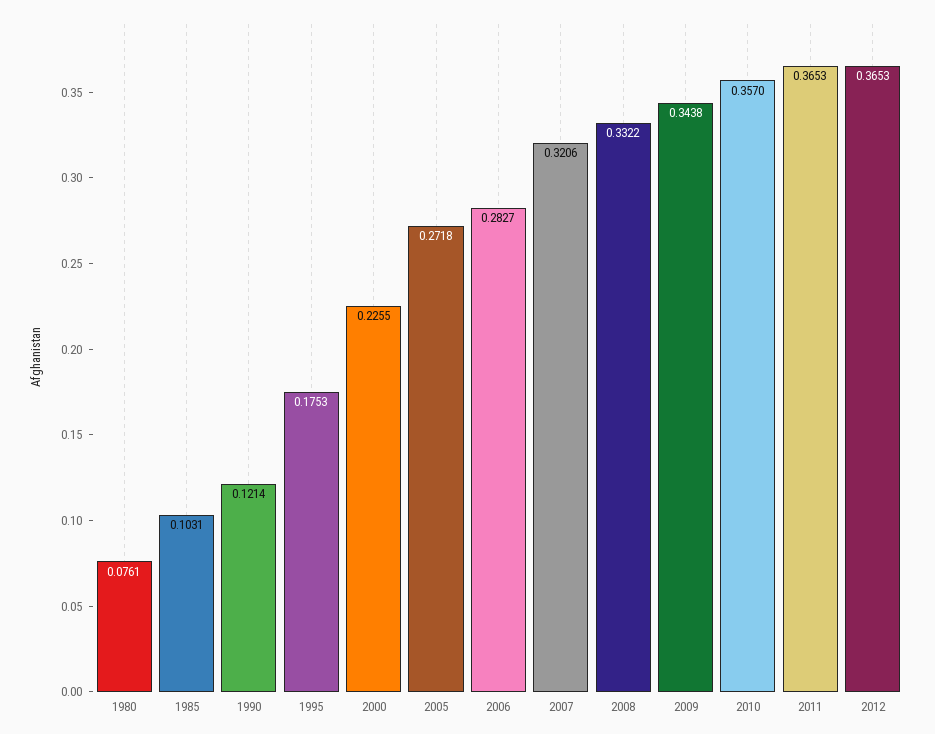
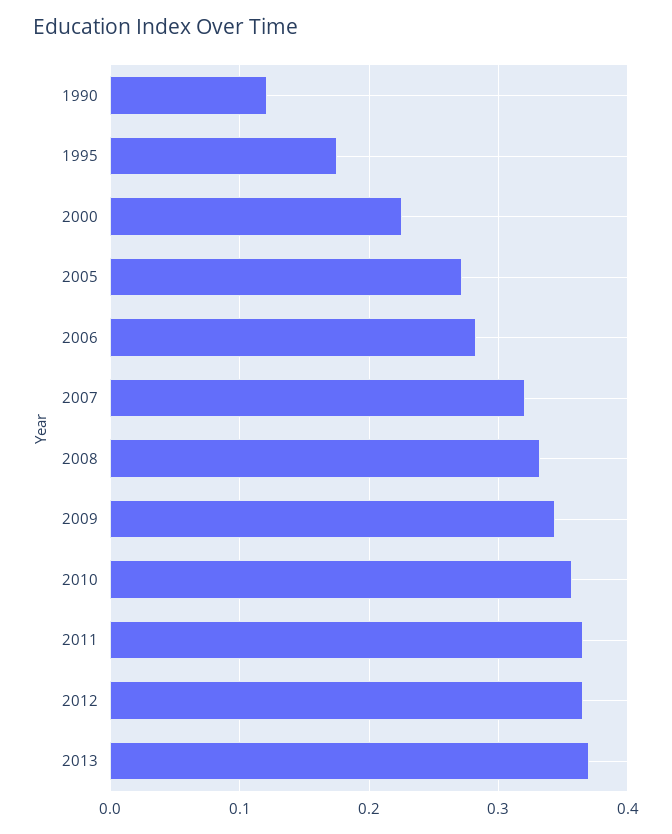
1980: 0.0761 -> none
1985: 0.1031 -> none
2013: none -> 0.37

